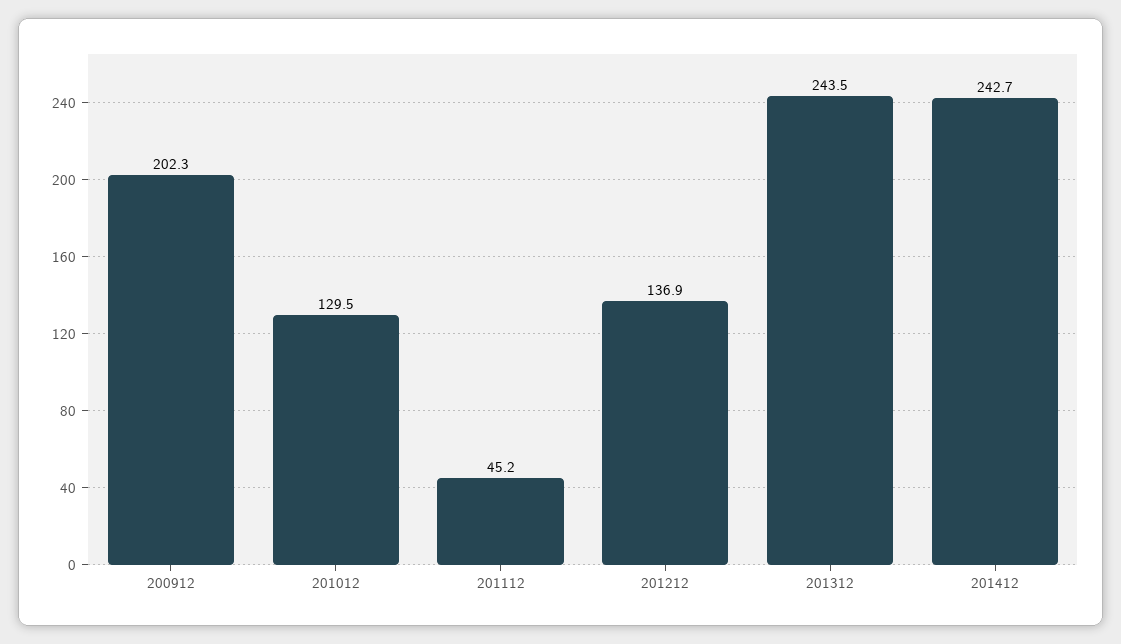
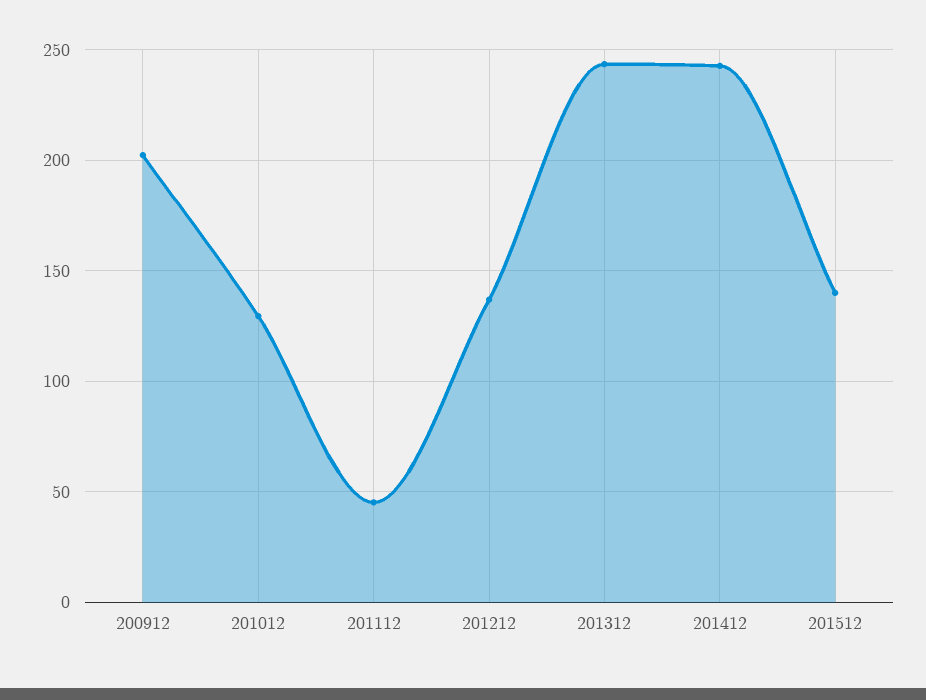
201512: none -> 140

